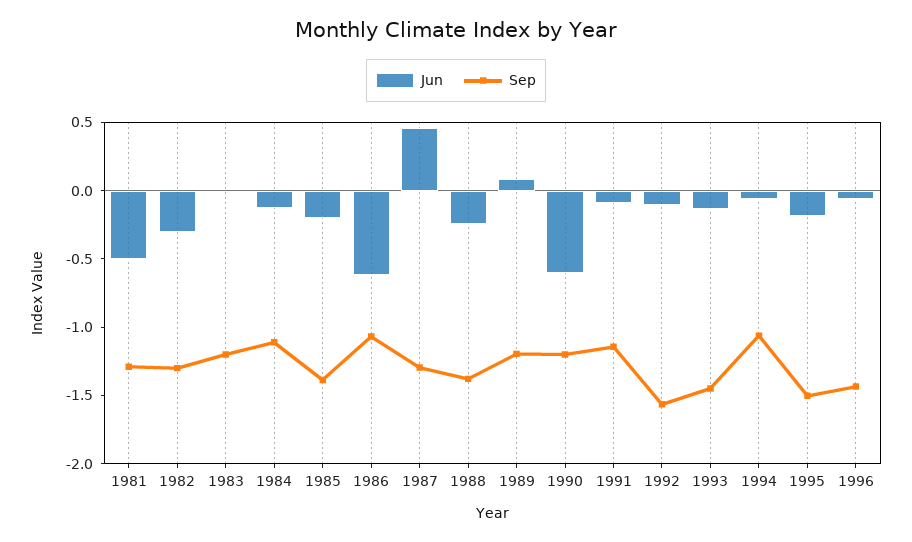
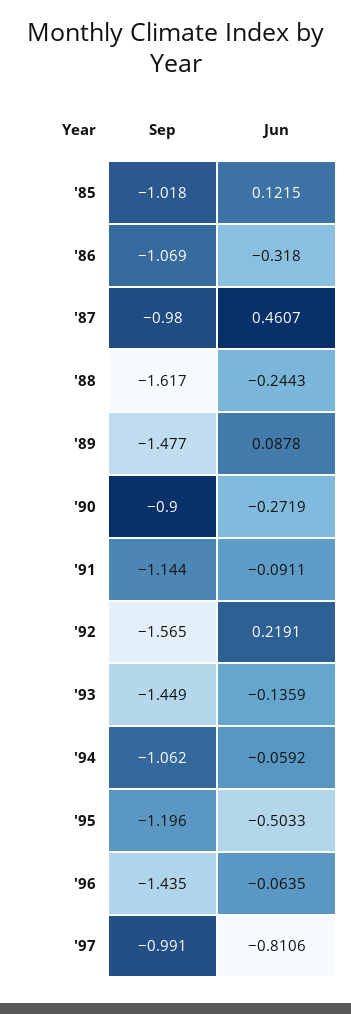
Jun, 1981: -0.5 -> none
Sep, 1981: -1.3 -> none
Jun, 1982: -0.3 -> none
Sep, 1982: -1.3 -> none
Jun, 1983: 0 -> none
Sep, 1983: -1.2 -> none
Jun, 1984: -0.1 -> none
Sep, 1984: -1.1 -> none
Jun, 1985: -0.2 -> 0.1215
Sep, 1985: -1.4 -> -1.018
Jun, 1986: -0.6 -> -0.318
Sep, 1987: -1.3 -> -0.98
Sep, 1988: -1.4 -> -1.617
Sep, 1989: -1.2 -> -1.477
Jun, 1990: -0.6 -> -0.2719
Sep, 1990: -1.2 -> -0.9
Jun, 1992: -0.1 -> 0.2191
Jun, 1995: -0.2 -> -0.5033
Sep, 1995: -1.5 -> -1.196
Sep, '97: none -> -0.991
Jun, '97: none -> -0.8106

